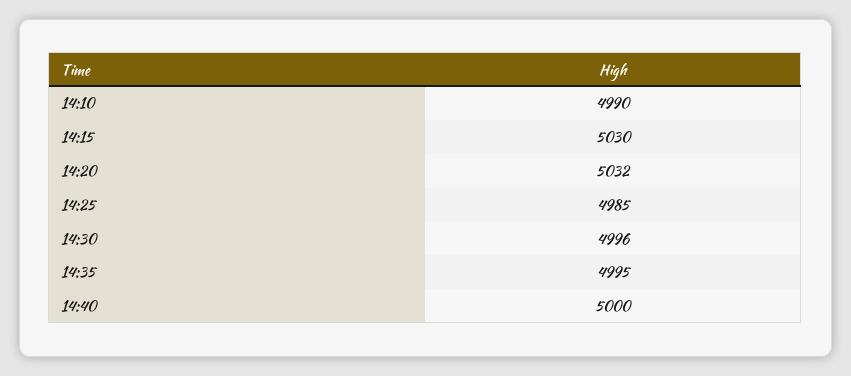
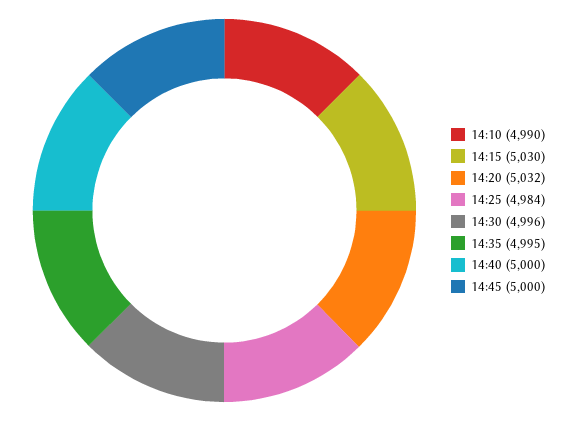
14:25: 4985 -> 4984
14:45: none -> 5000

